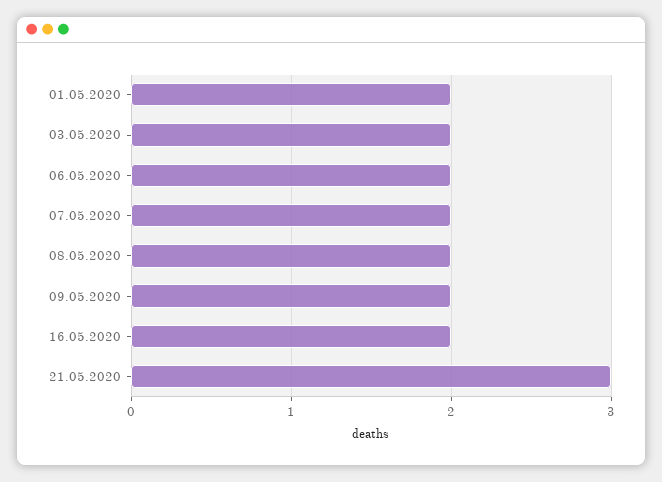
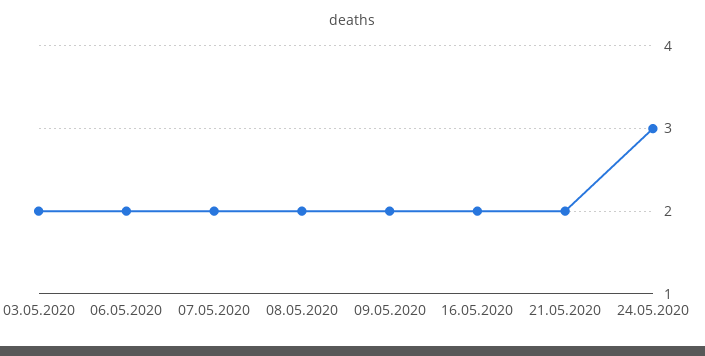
01.05.2020: 2 -> none
21.05.2020: 3 -> 2
24.05.2020: none -> 3

